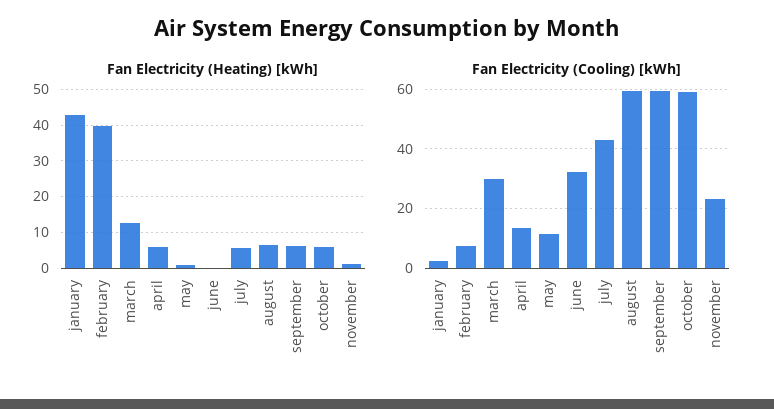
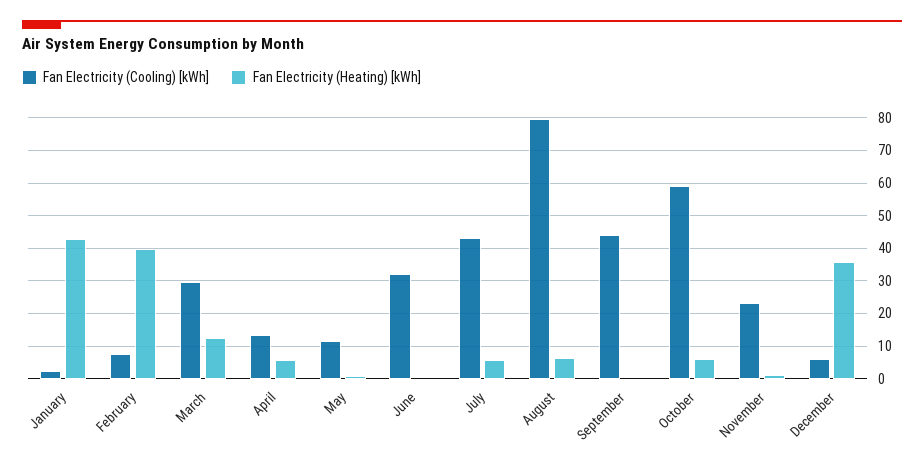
Fan Electricity (Heating) [kWh], september: 6 -> 0
Fan Electricity (Cooling) [kWh], august: 60 -> 80
Fan Electricity (Cooling) [kWh], september: 60 -> 44
Fan Electricity (Cooling) [kWh], December: none -> 6
Fan Electricity (Heating) [kWh], December: none -> 36

